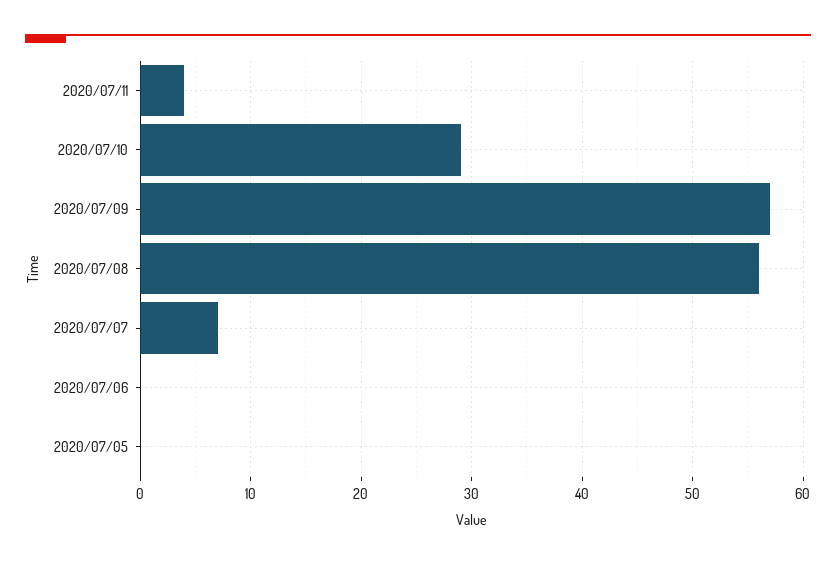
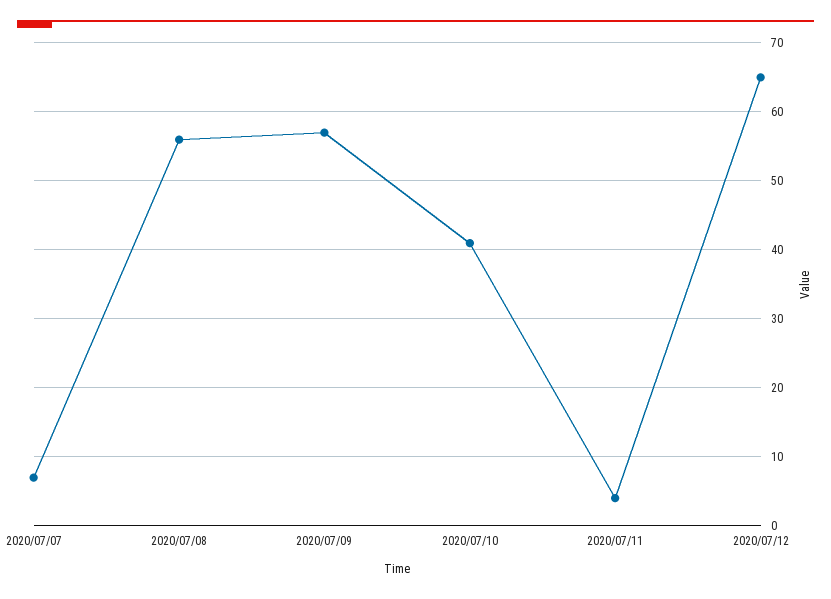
2020/07/10: 29 -> 41
2020/07/06: 0 -> none
2020/07/05: 0 -> none
2020/07/12: none -> 65

